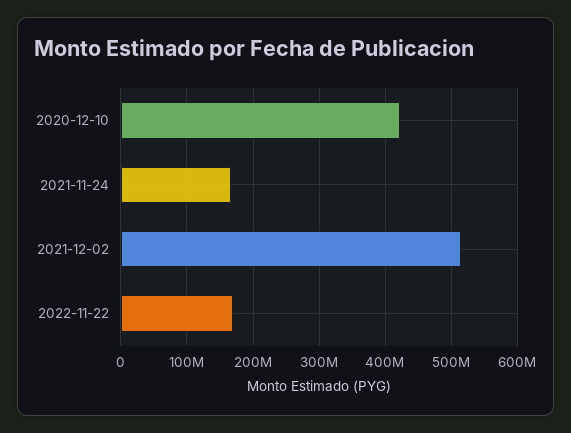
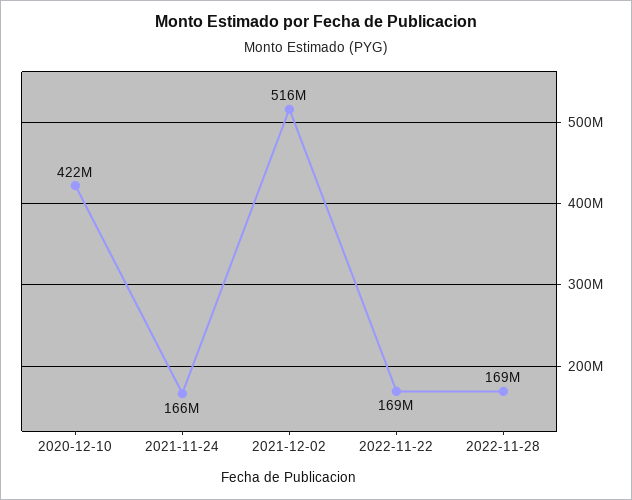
2022-11-28: none -> 169000000

